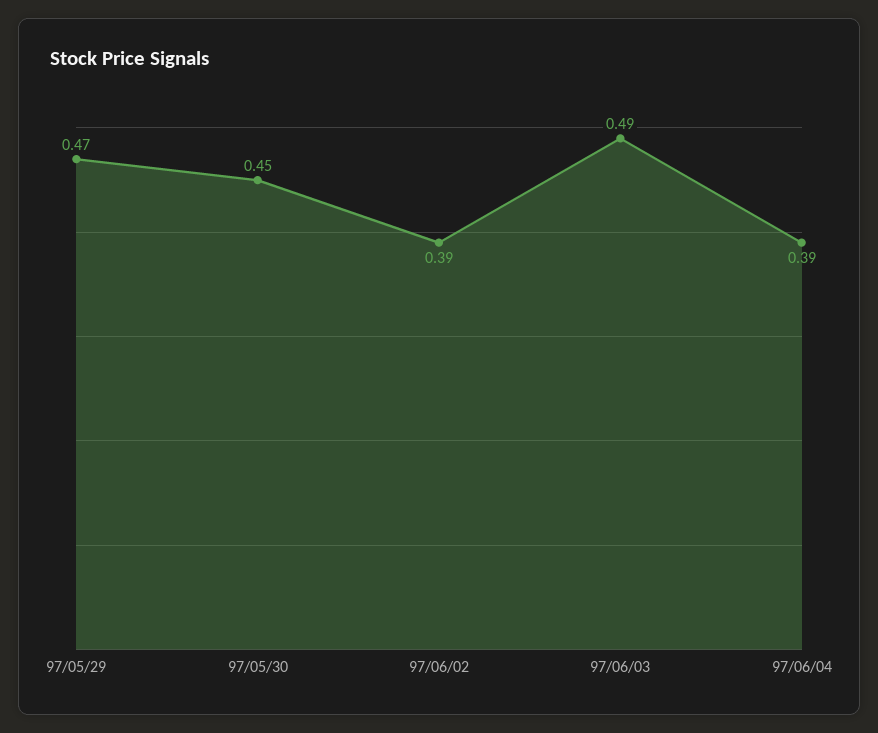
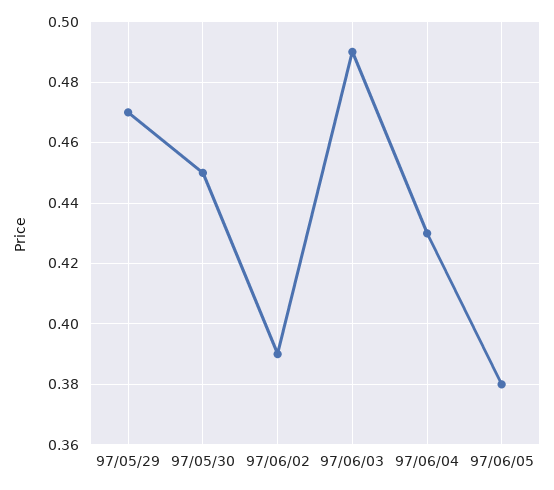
97/06/04: 0.39 -> 0.43
97/06/05: none -> 0.38

